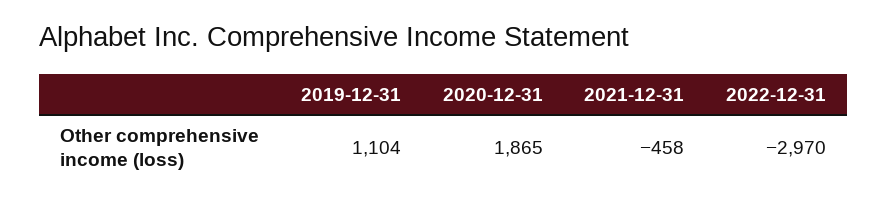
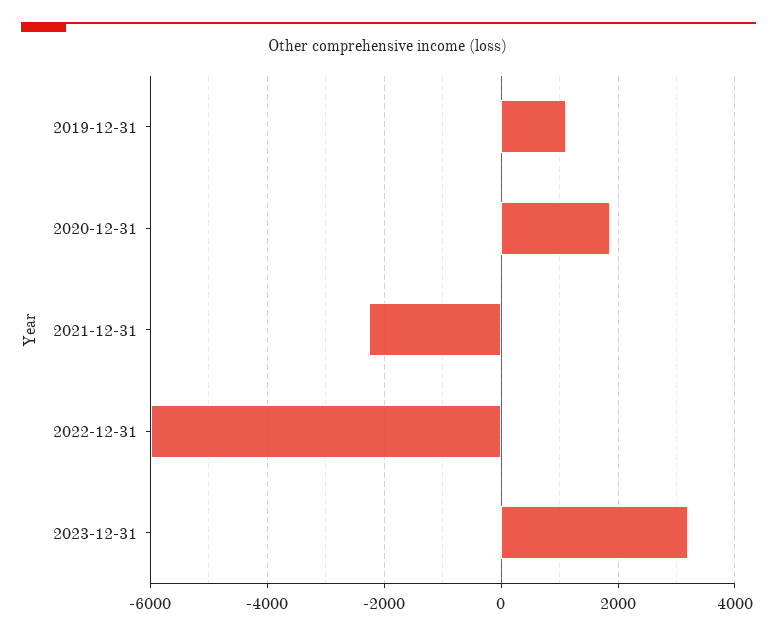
2021-12-31: -458 -> -2200
2022-12-31: -2970 -> -6000
2023-12-31: none -> 3200

